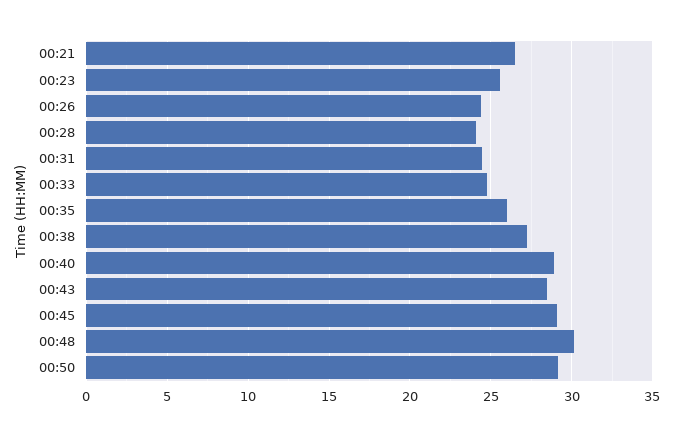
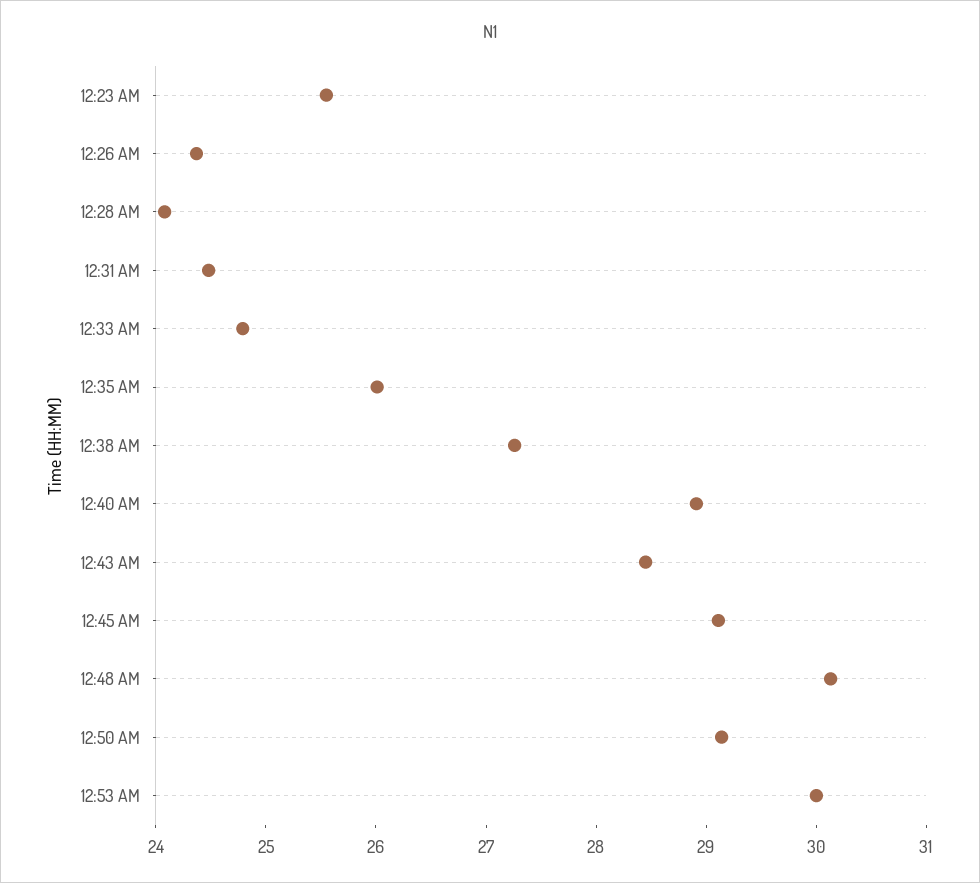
00:21: 26.5 -> none
12:53 AM: none -> 30

